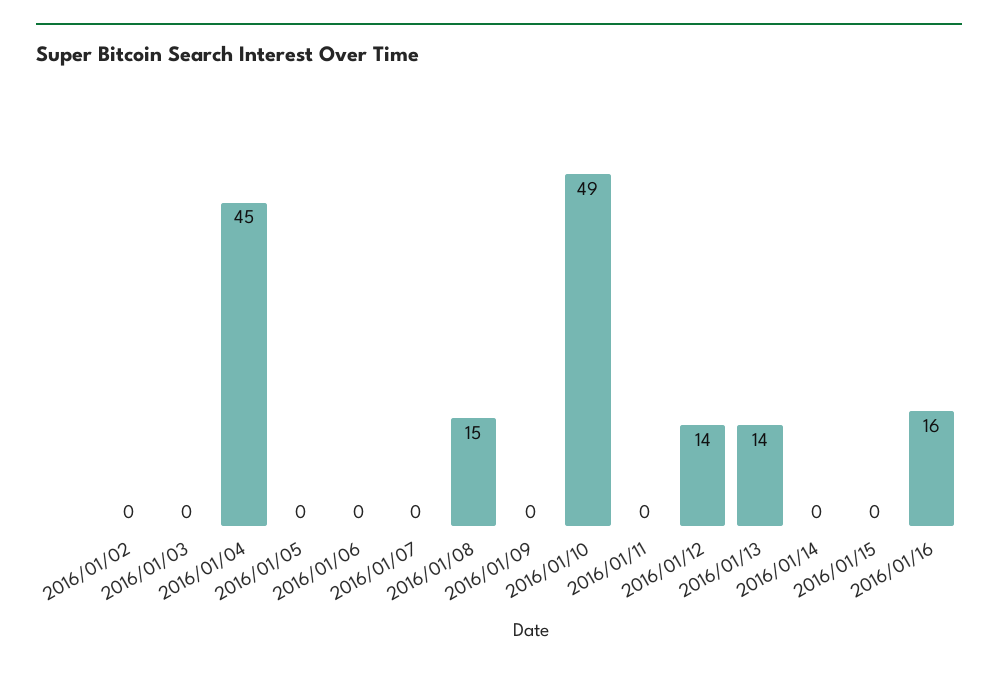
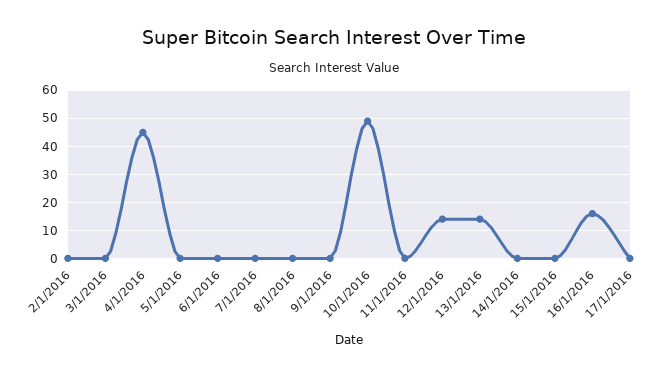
2016/01/08: 15 -> 0
17/1/2016: none -> 0

